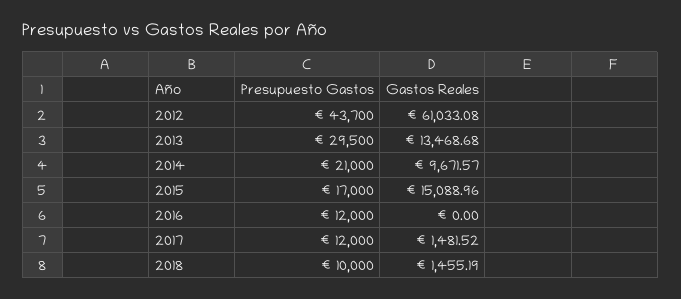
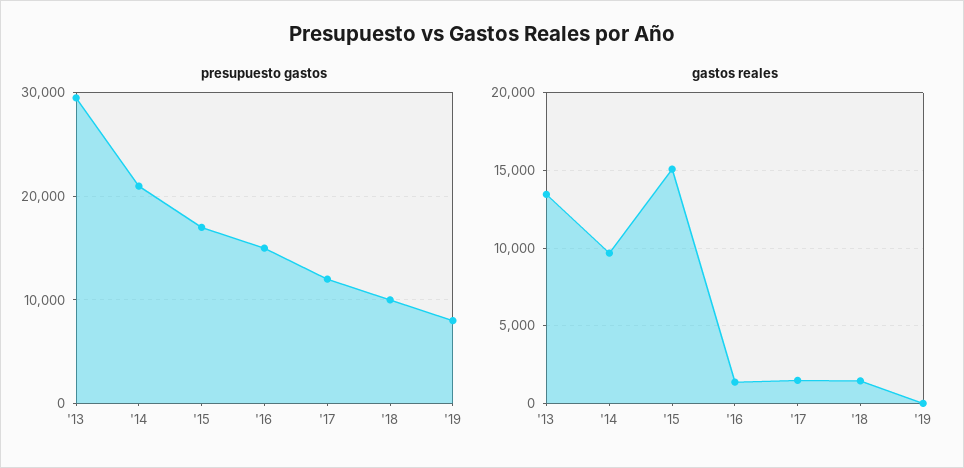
Presupuesto Gastos, 2012: 43700 -> none
Gastos Reales, 2012: 61033.08 -> none
Presupuesto Gastos, 2016: 12000 -> 15000
Gastos Reales, 2016: 0 -> 1500
Presupuesto Gastos, '19: none -> 8000
Gastos Reales, '19: none -> 0

